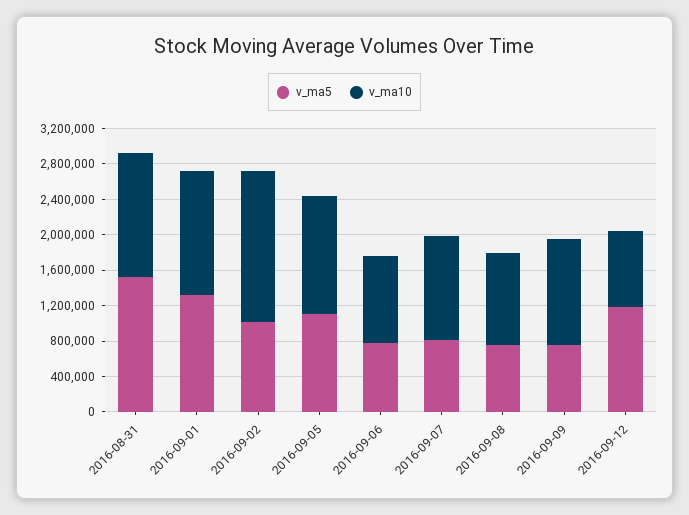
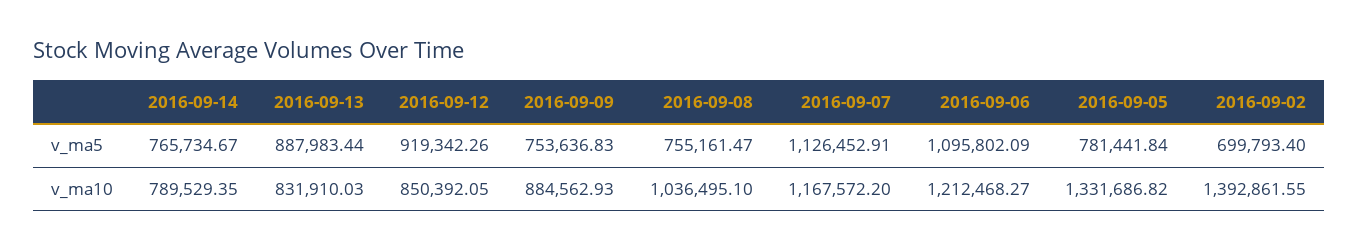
v_ma5, 2016-08-31: 1500000 -> none
v_ma10, 2016-08-31: 1400000 -> none
v_ma5, 2016-09-01: 1300000 -> none
v_ma10, 2016-09-01: 1400000 -> none
v_ma5, 2016-09-02: 1000000 -> 699793.4
v_ma10, 2016-09-02: 1700000 -> 1392861.55
v_ma5, 2016-09-05: 1100000 -> 781441.84
v_ma5, 2016-09-06: 800000 -> 1095802.09
v_ma10, 2016-09-06: 1000000 -> 1212468.27
v_ma5, 2016-09-07: 800000 -> 1126452.91
v_ma10, 2016-09-09: 1200000 -> 884562.93
v_ma5, 2016-09-12: 1200000 -> 919342.26
v_ma5, 2016-09-14: none -> 765734.67
v_ma5, 2016-09-13: none -> 887983.44
v_ma10, 2016-09-14: none -> 789529.35
v_ma10, 2016-09-13: none -> 831910.03

